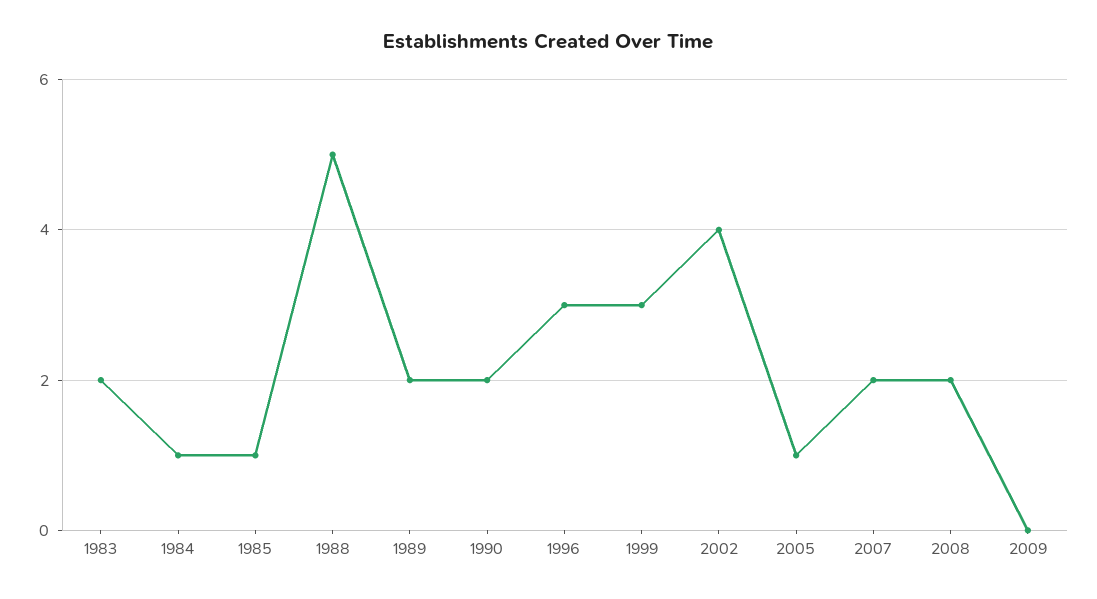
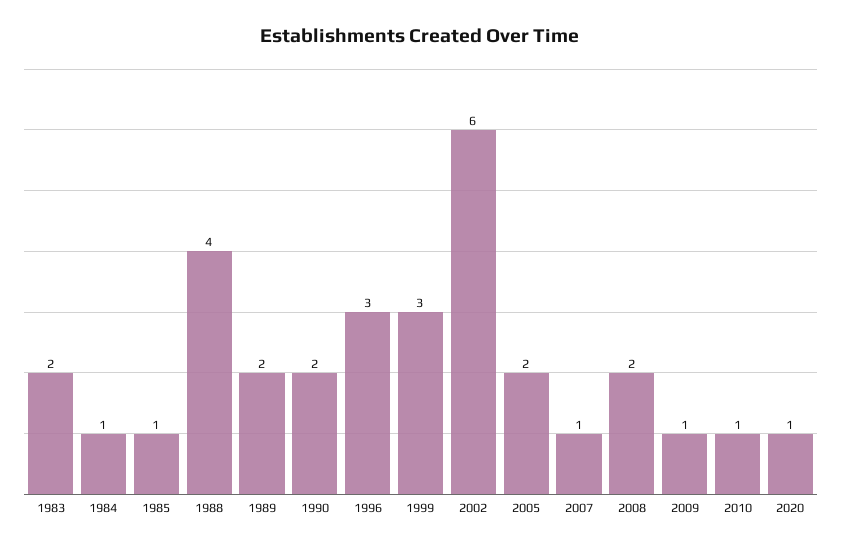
1988: 5 -> 4
2002: 4 -> 6
2005: 1 -> 2
2007: 2 -> 1
2009: 0 -> 1
2010: none -> 1
2020: none -> 1

